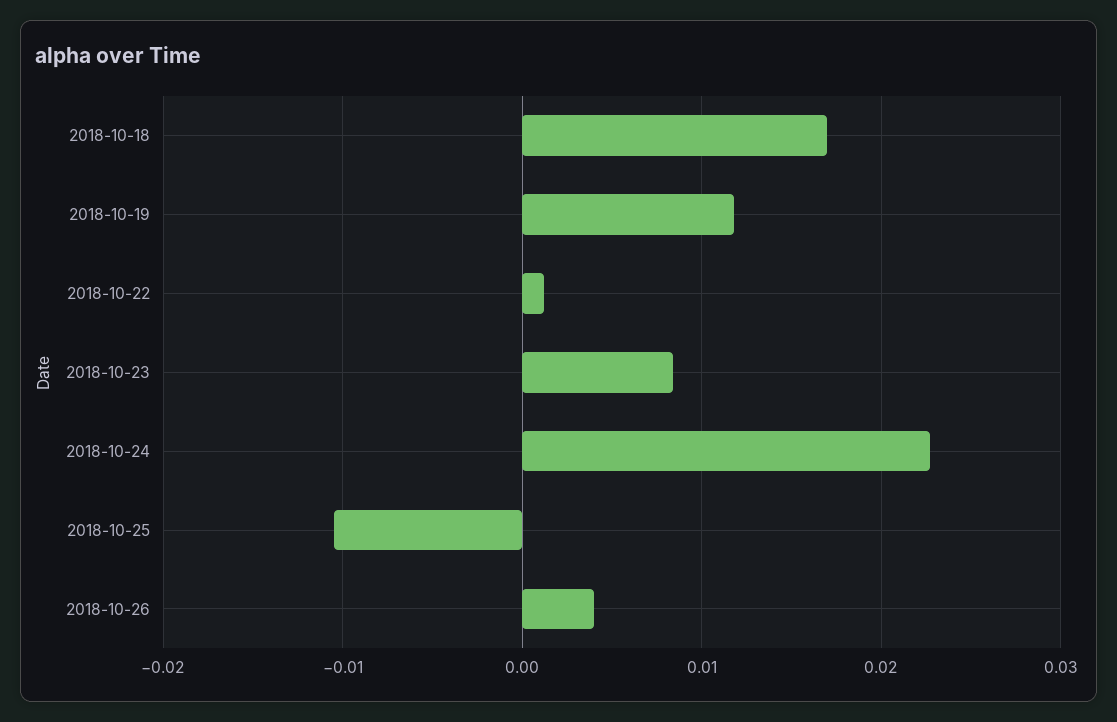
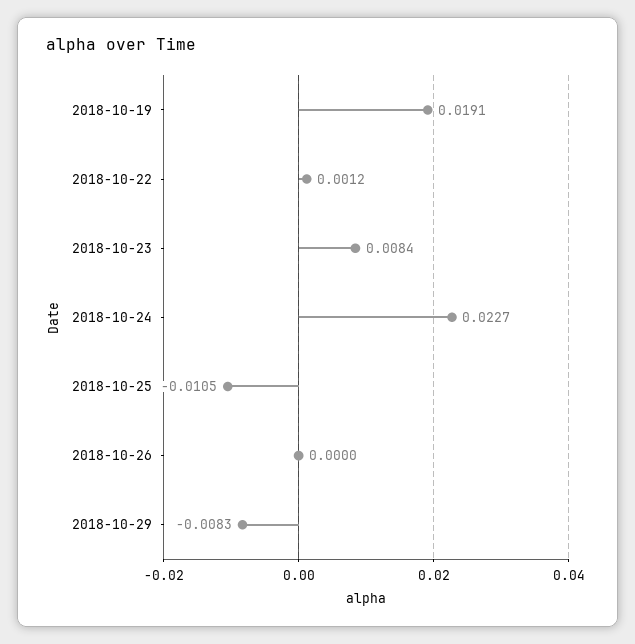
2018-10-18: 0.017 -> none
2018-10-19: 0.012 -> 0.0191
2018-10-26: 0.004 -> 0
2018-10-29: none -> -0.0083

